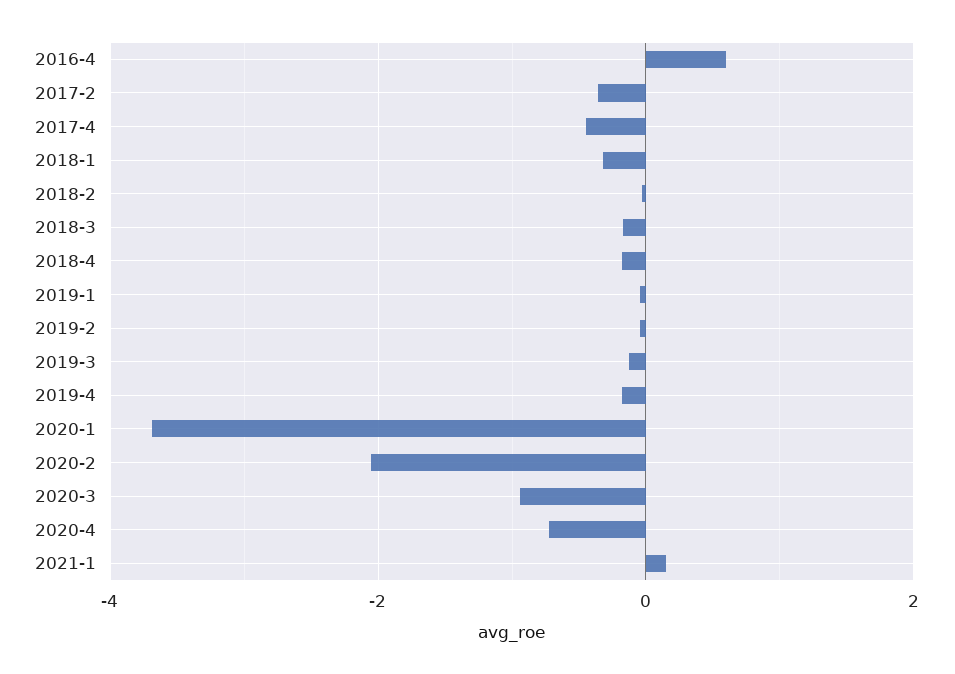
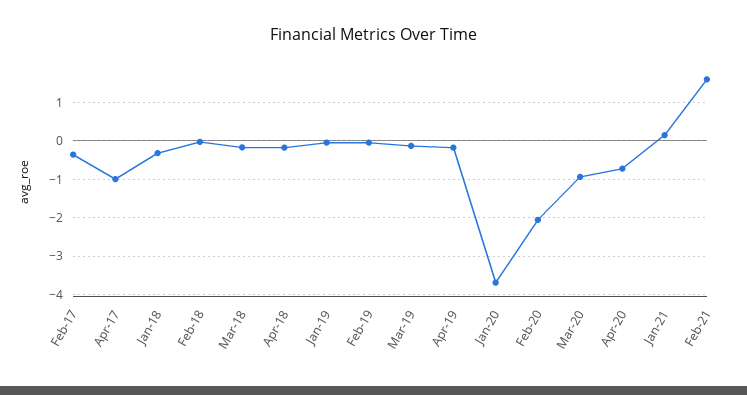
2016-4: 0.6 -> none
2017-4: -0.4 -> -1
Feb-21: none -> 1.6

